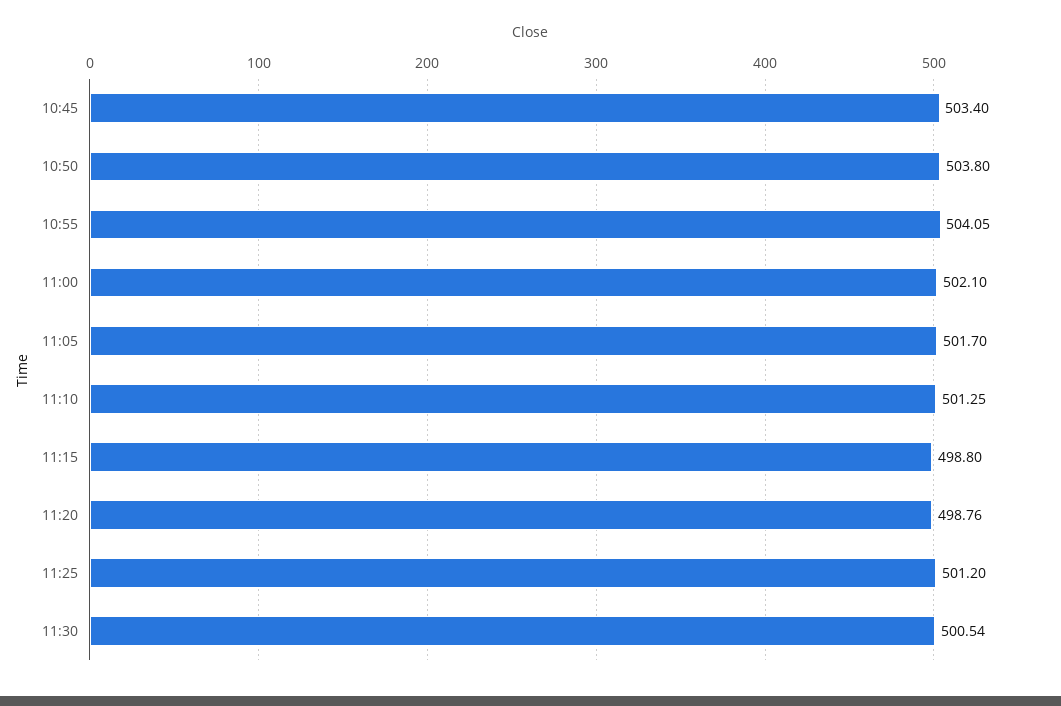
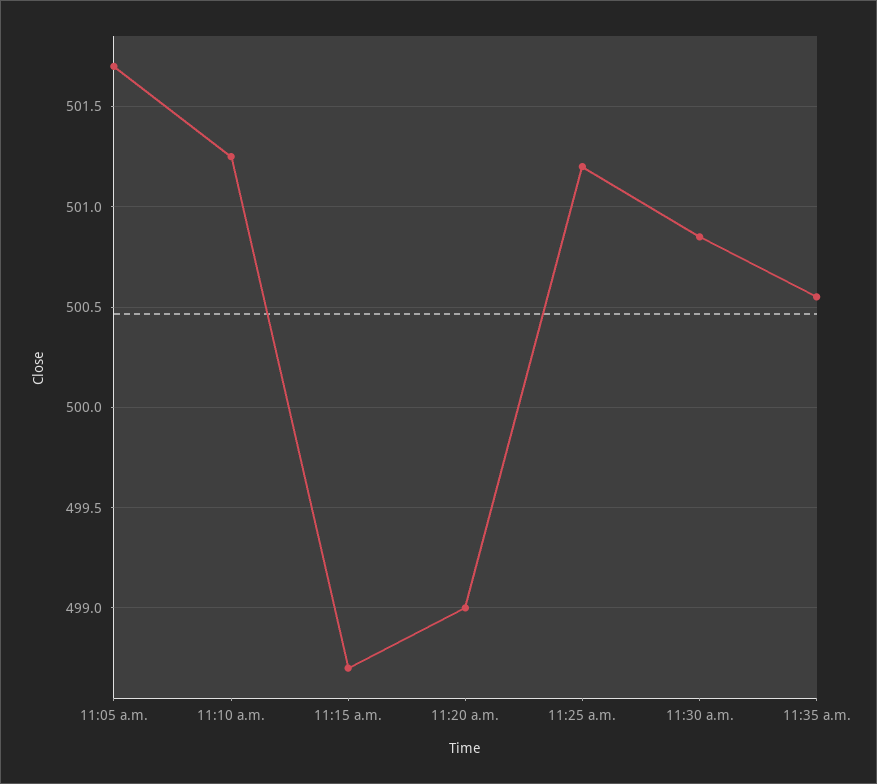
10:45: 503.4 -> none
10:50: 503.8 -> none
10:55: 504.05 -> none
11:00: 502.1 -> none
11:15: 498.8 -> 498.7
11:20: 498.76 -> 499
11:30: 500.54 -> 500.85
11:35 a.m.: none -> 500.55

